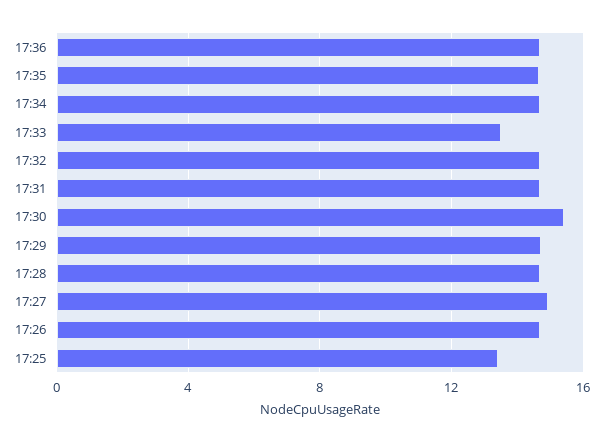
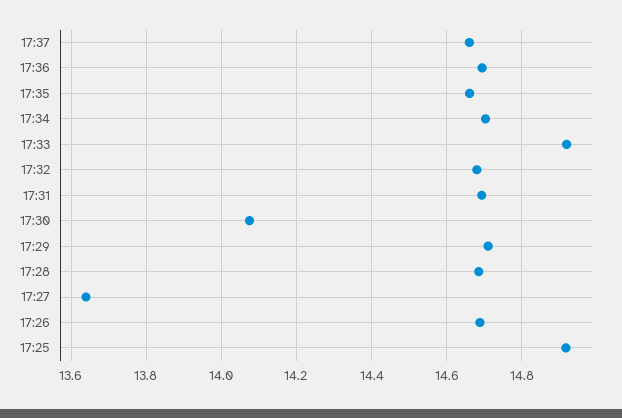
17:33: 13.5 -> 14.92
17:30: 15.5 -> 14.08
17:27: 15 -> 13.64
17:25: 13.5 -> 14.92
17:37: none -> 14.66

